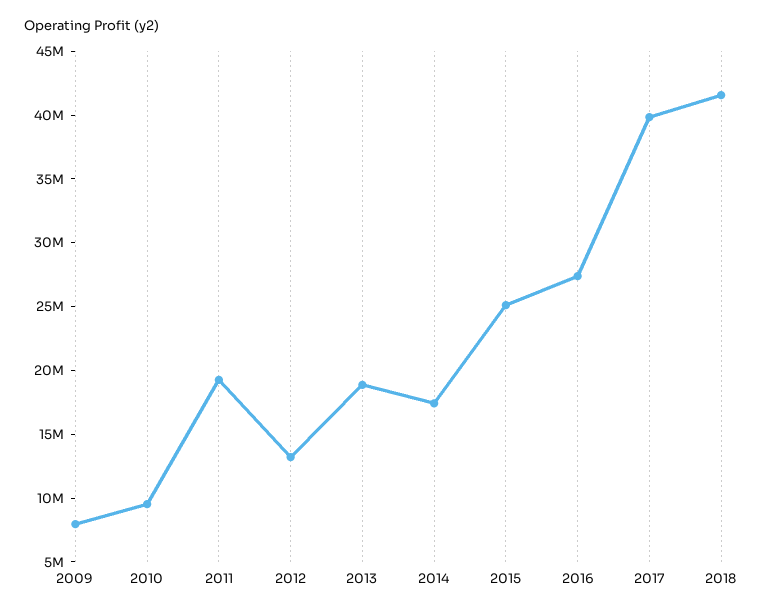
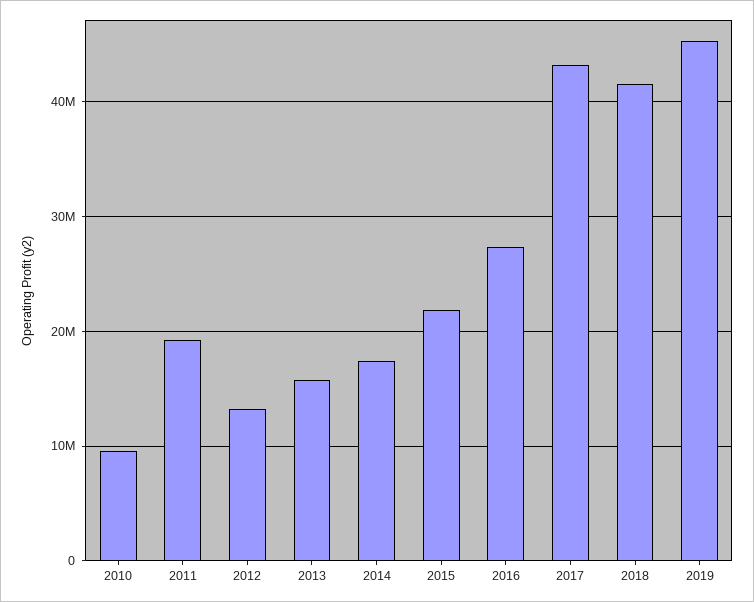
2009: 8000000 -> none
2013: 19000000 -> 16000000
2015: 25000000 -> 22000000
2017: 40000000 -> 43000000
2019: none -> 45000000

